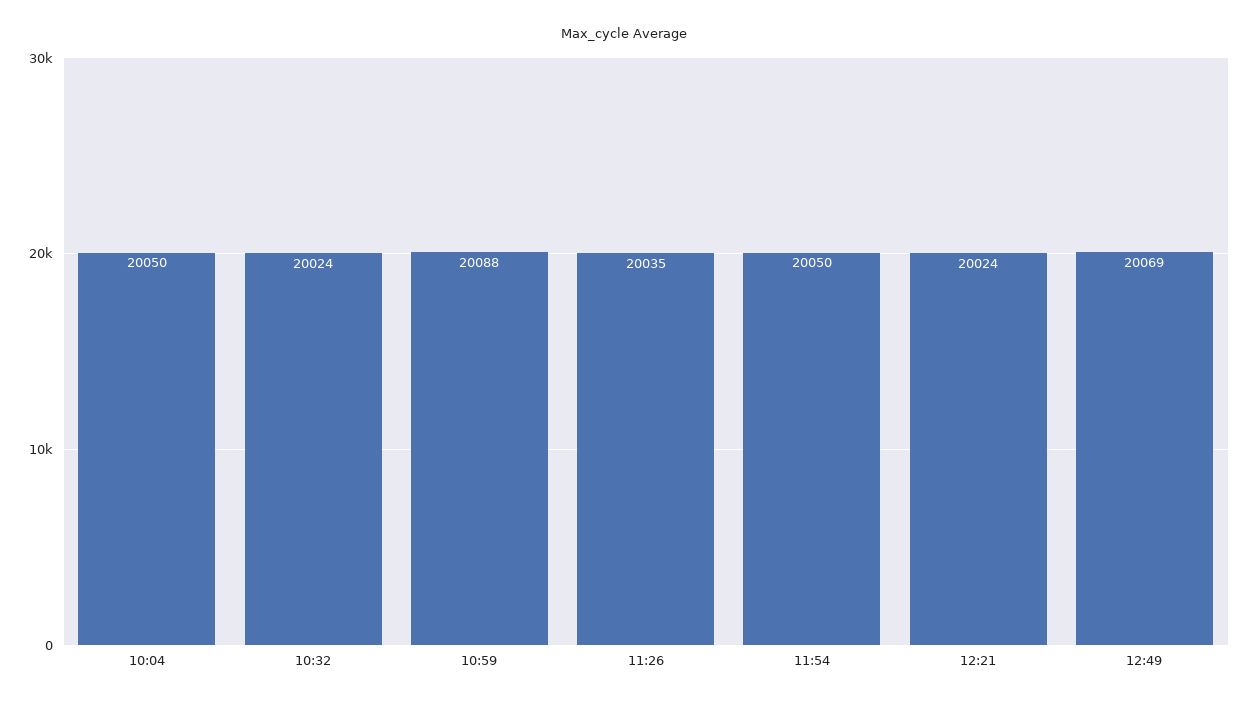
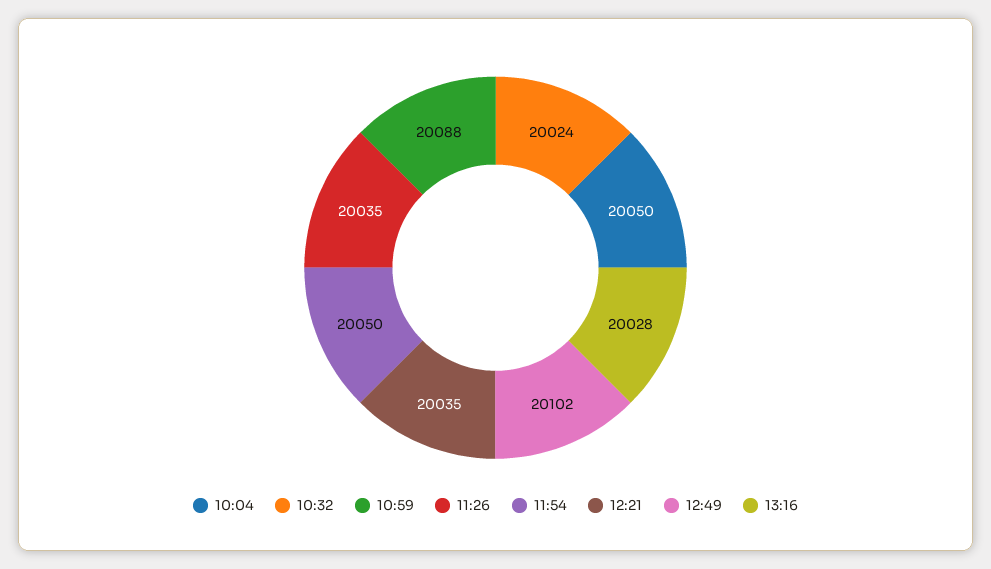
12:21: 20024 -> 20035
12:49: 20069 -> 20102
13:16: none -> 20028

